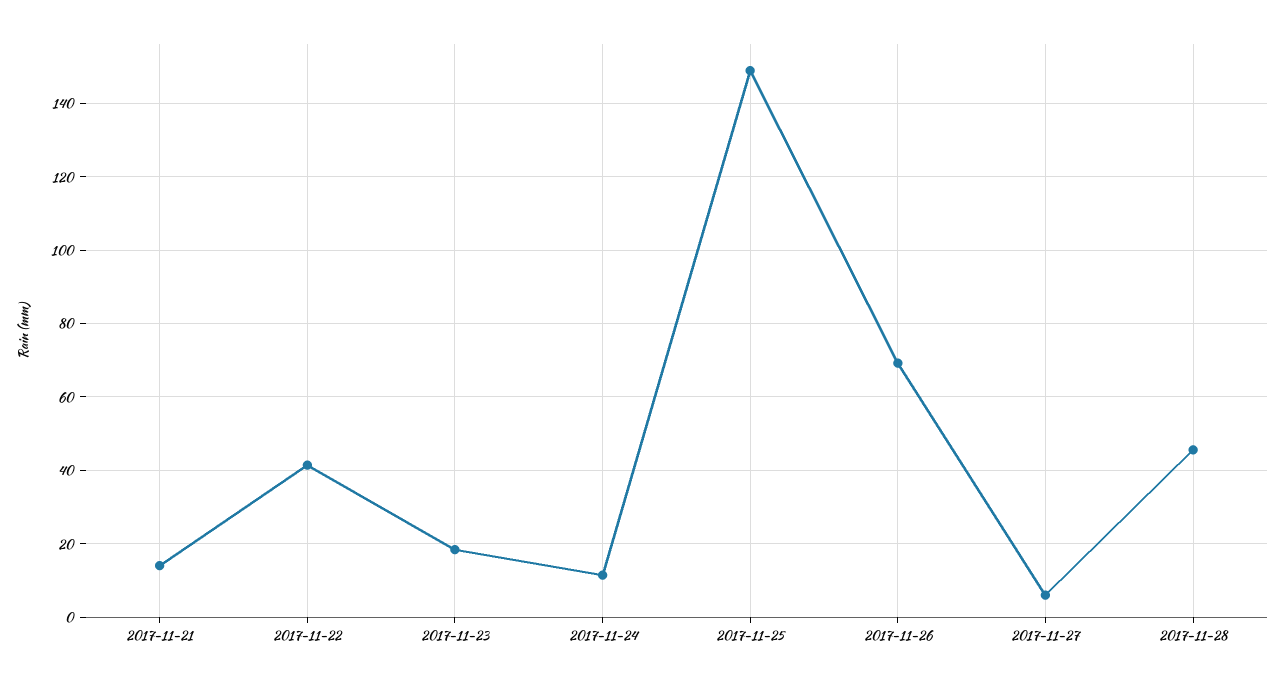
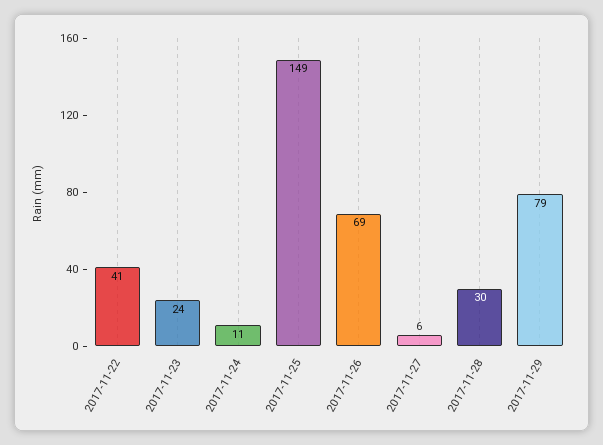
2017-11-21: 14 -> none
2017-11-23: 18 -> 24
2017-11-28: 46 -> 30
2017-11-29: none -> 79

